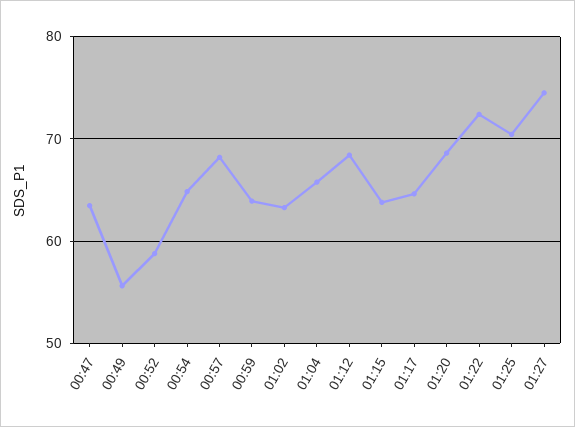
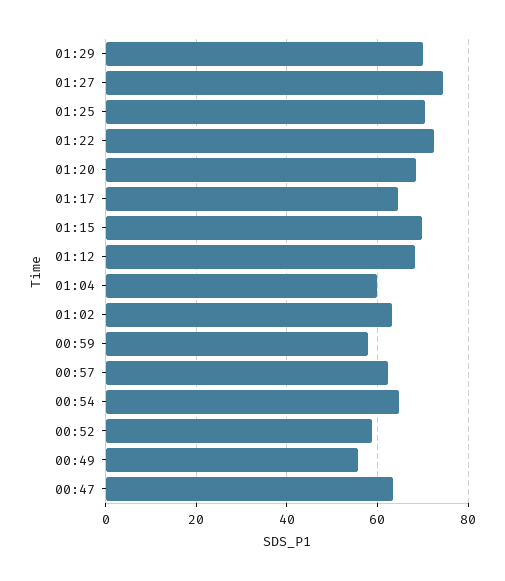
00:57: 68 -> 62
00:59: 64 -> 58
01:04: 66 -> 60
01:15: 64 -> 70
01:29: none -> 70

